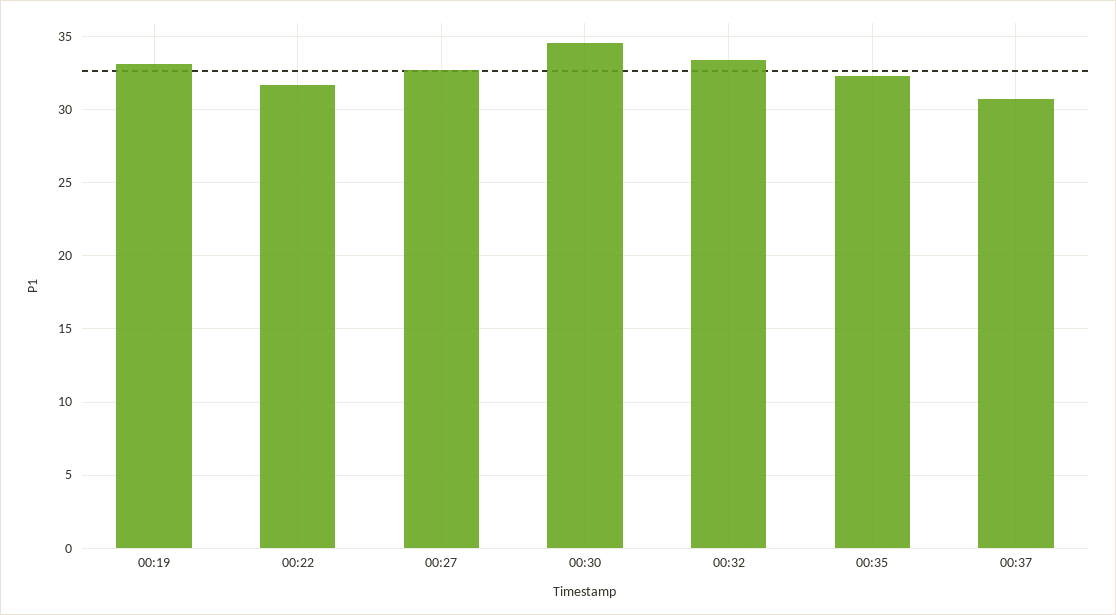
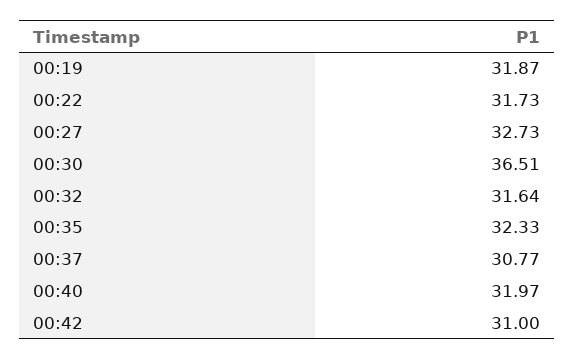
00:19: 33 -> 31.87
00:30: 34.5 -> 36.51
00:32: 33.5 -> 31.64
00:40: none -> 31.97
00:42: none -> 31

